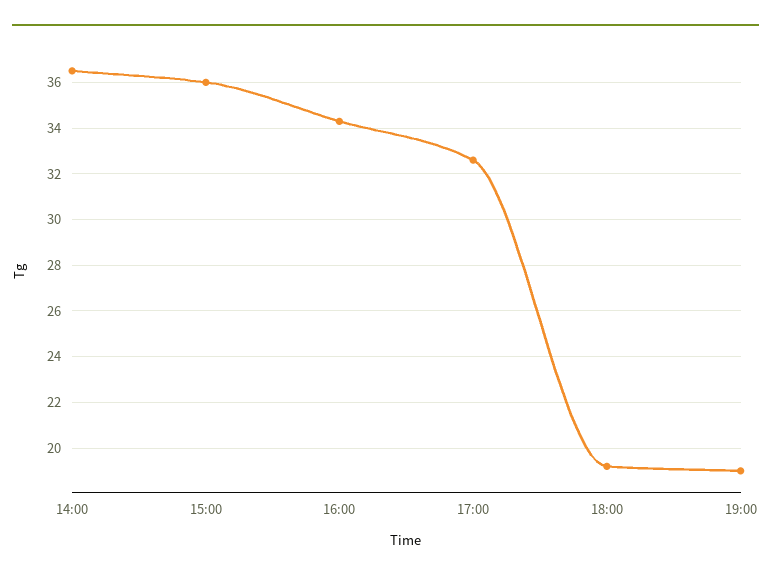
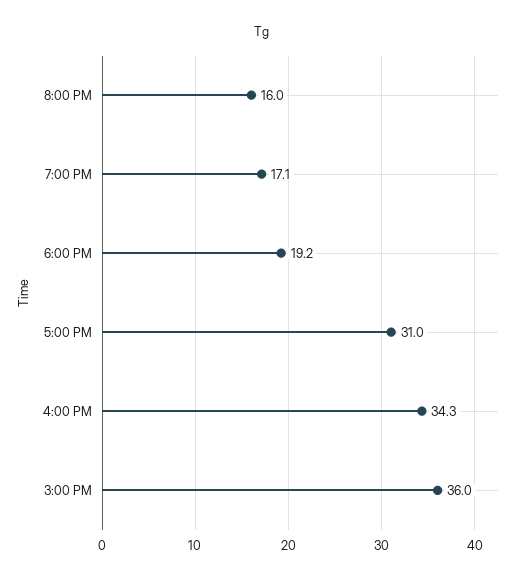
14:00: 36.5 -> none
17:00: 32.5 -> 31
19:00: 19 -> 17.1
8:00 PM: none -> 16

